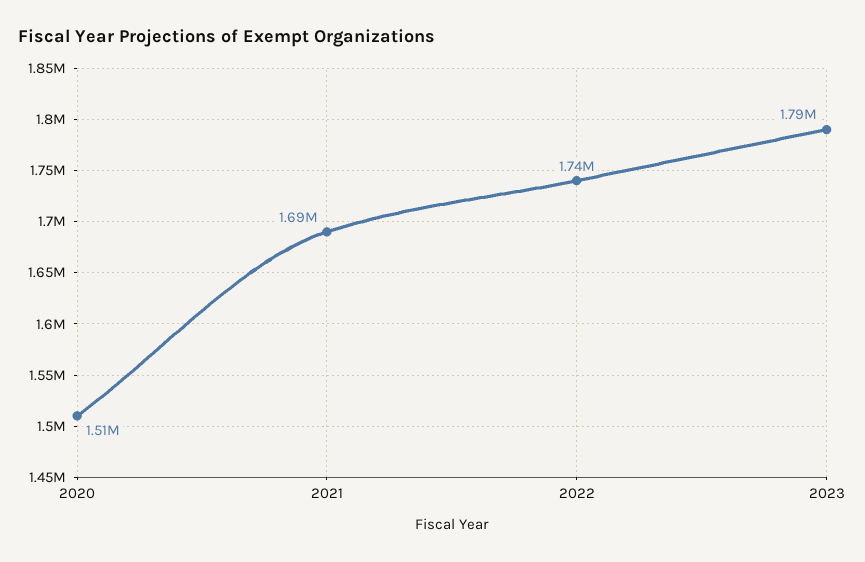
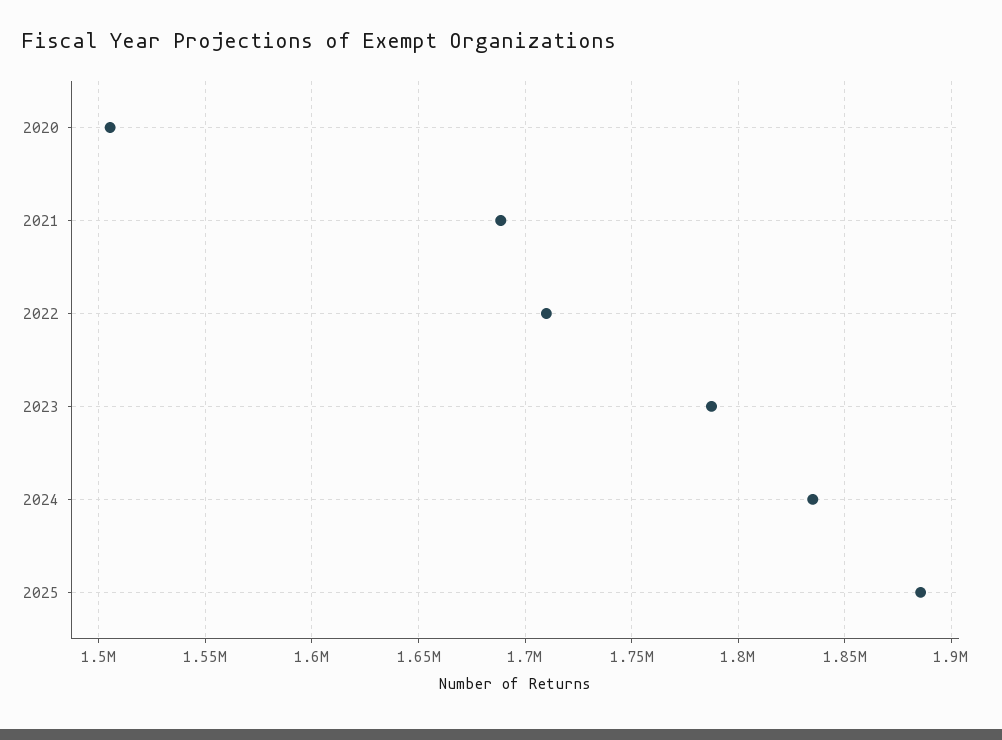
2022: 1740000 -> 1710000
2024: none -> 1835000
2025: none -> 1885000

